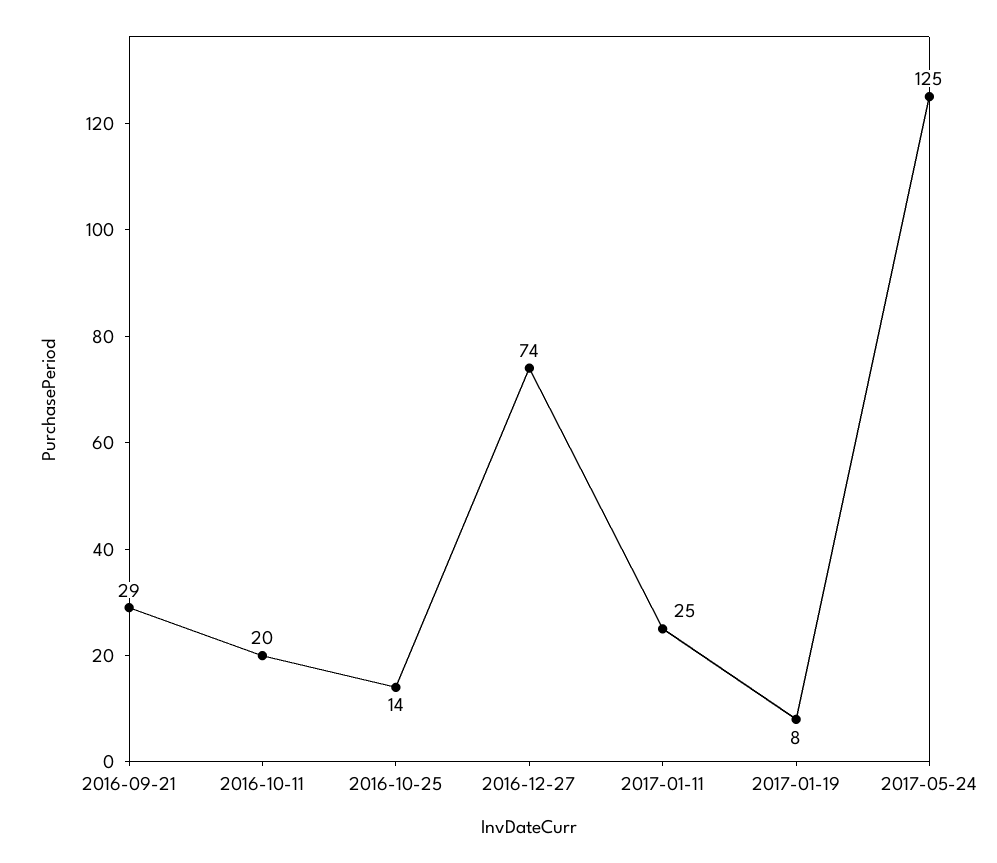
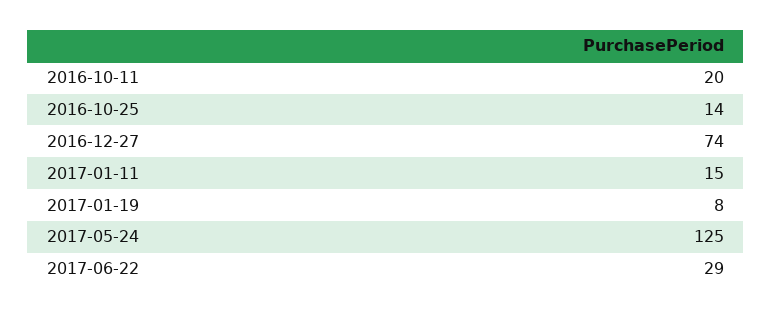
2016-09-21: 29 -> none
2017-01-11: 25 -> 15
2017-06-22: none -> 29

